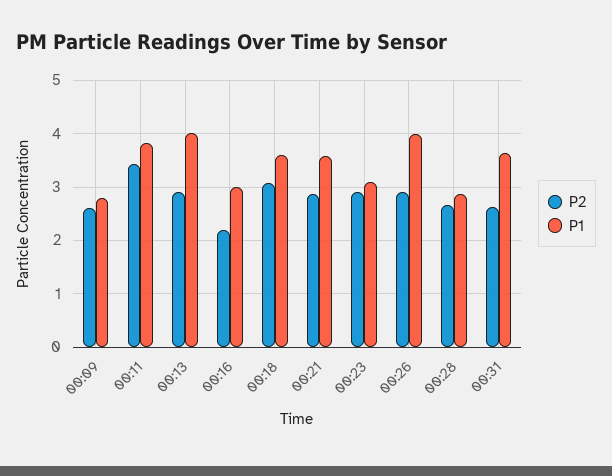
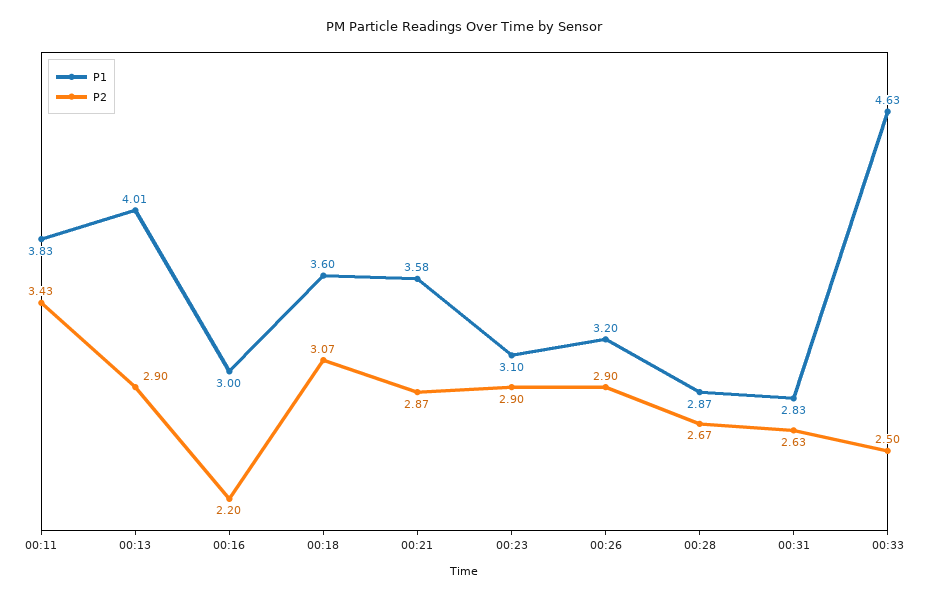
P2, 00:09: 2.6 -> none
P1, 00:09: 2.8 -> none
P1, 00:26: 4 -> 3.2
P1, 00:31: 3.6 -> 2.83
P1, 00:33: none -> 4.63
P2, 00:33: none -> 2.5

